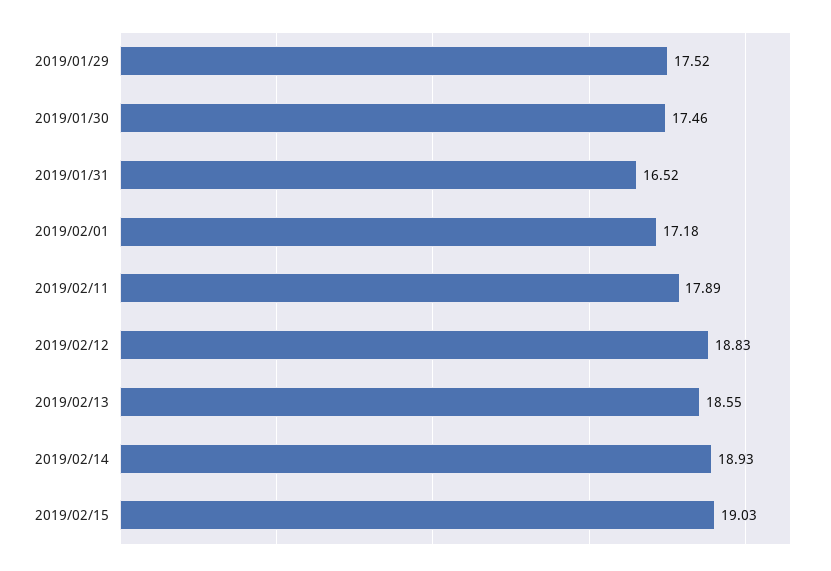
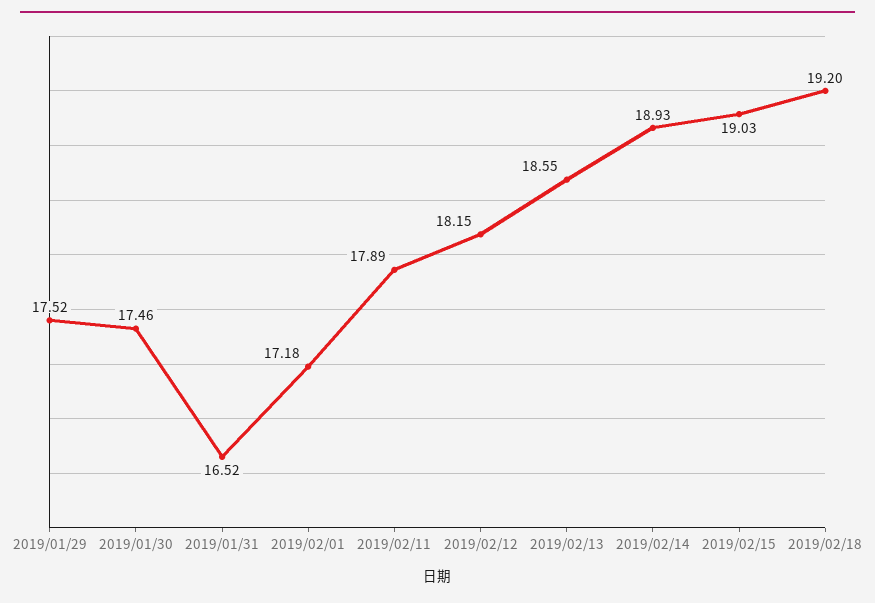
2019/02/12: 18.83 -> 18.15
2019/02/18: none -> 19.2

